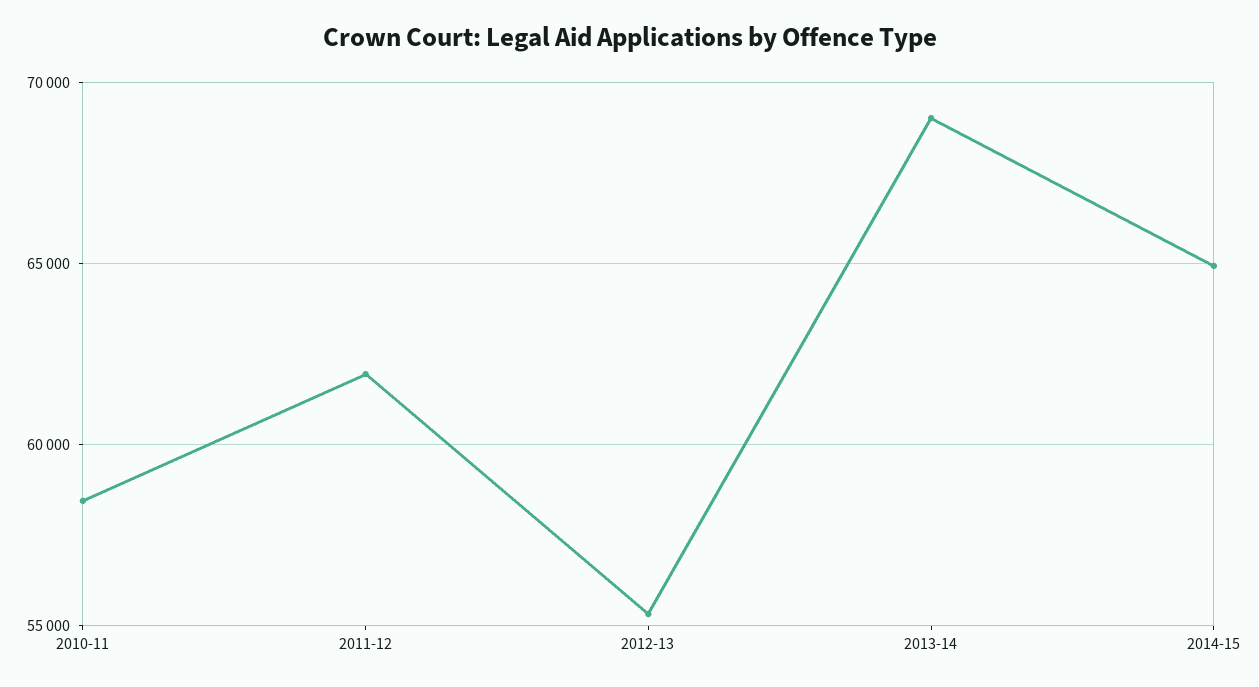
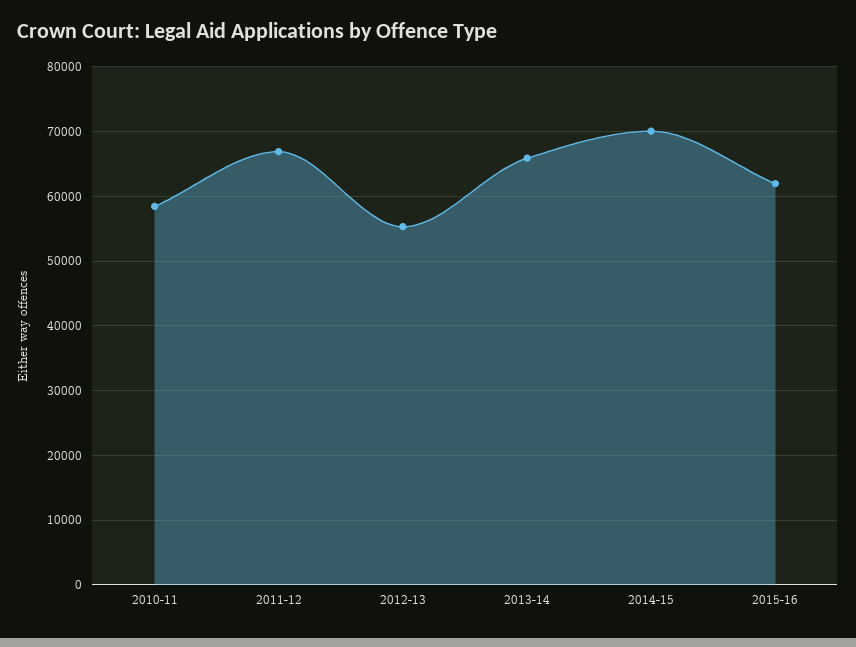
2011-12: 62000 -> 67000
2013-14: 69000 -> 66000
2014-15: 65000 -> 70000
2015-16: none -> 62000

